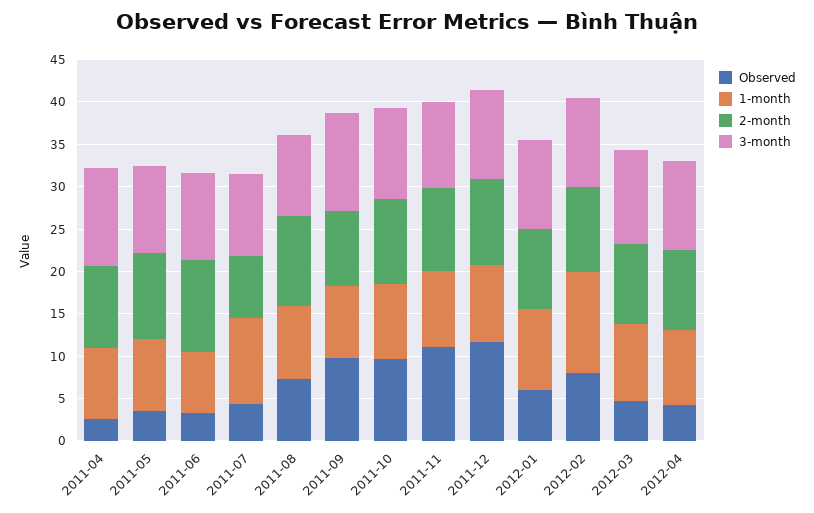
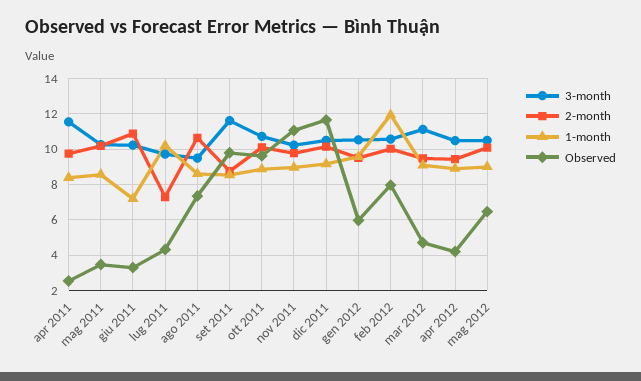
3-month, mag 2012: none -> 10.5
2-month, mag 2012: none -> 10
1-month, mag 2012: none -> 9
Observed, mag 2012: none -> 6.5

